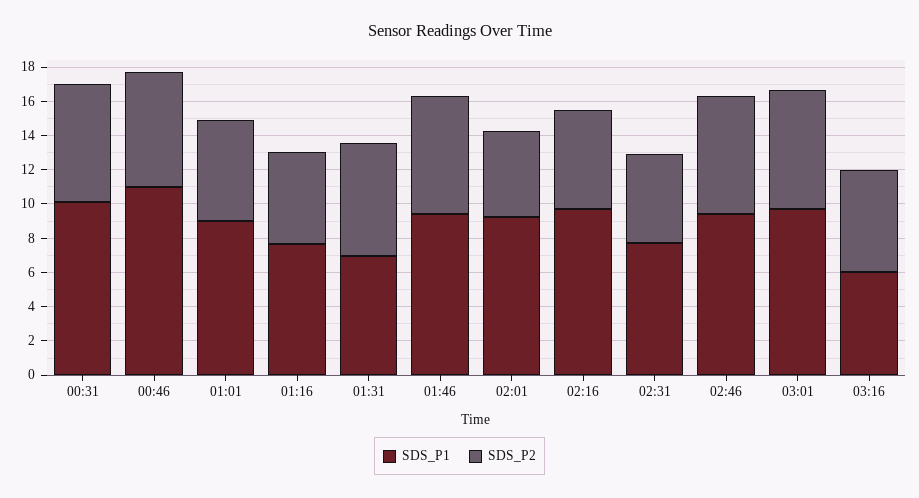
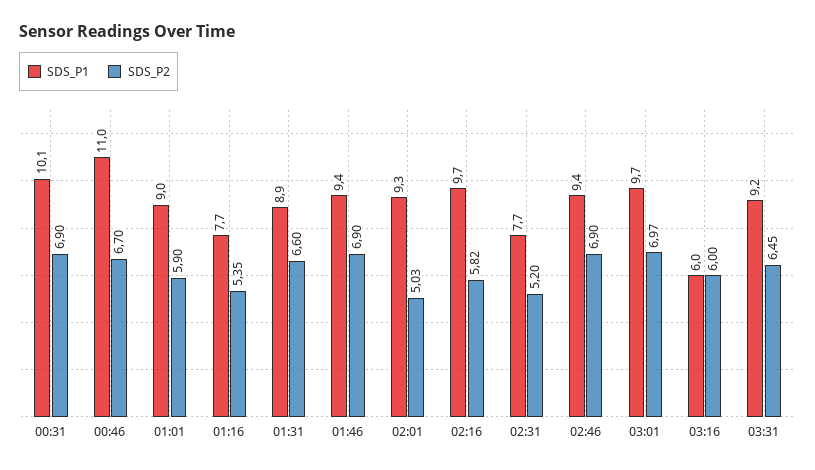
SDS_P1, 01:31: 7 -> 8.9
SDS_P1, 03:31: none -> 9.2
SDS_P2, 03:31: none -> 6.45

